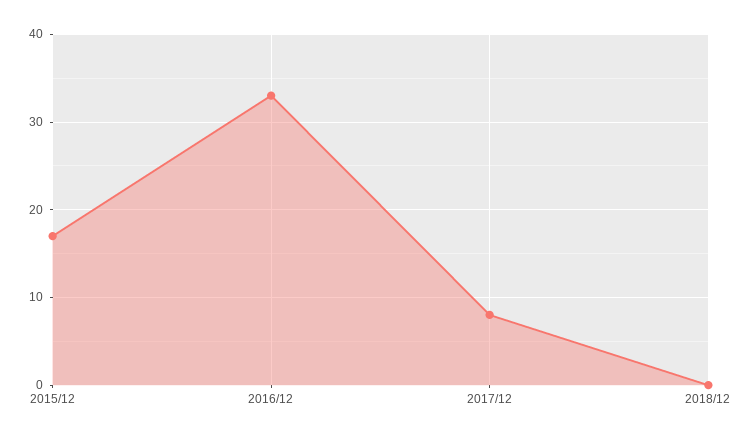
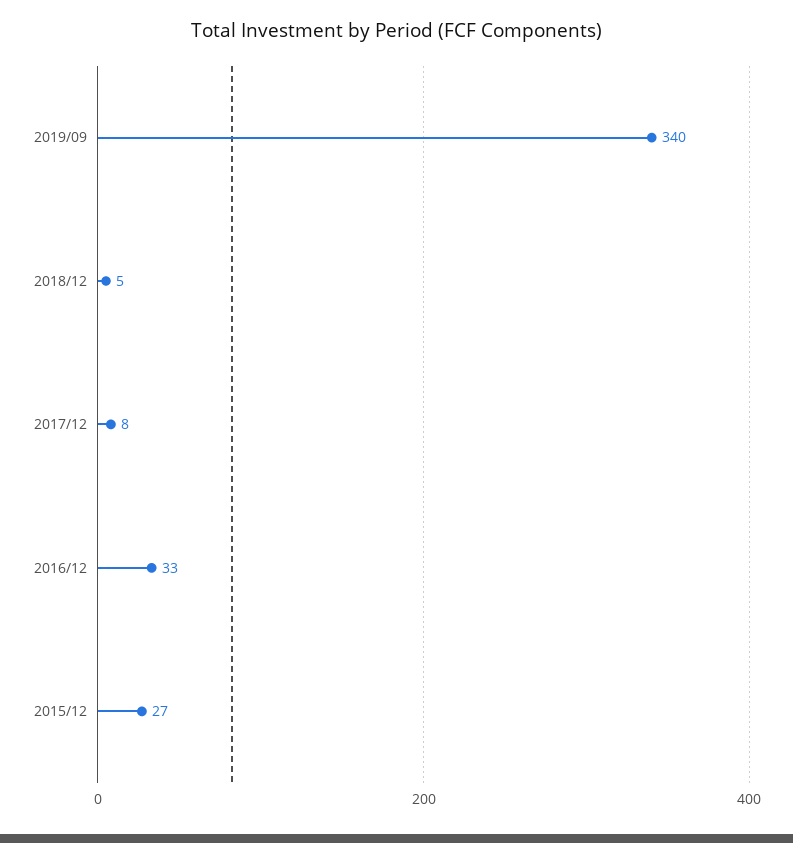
2015/12: 17 -> 27
2018/12: 0 -> 5
2019/09: none -> 340

